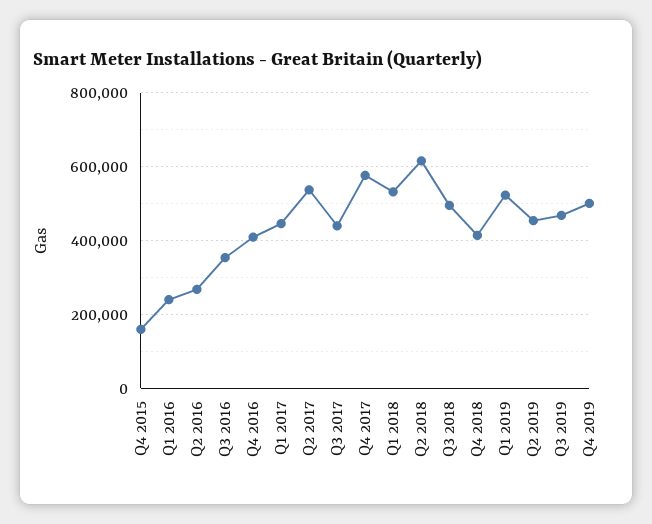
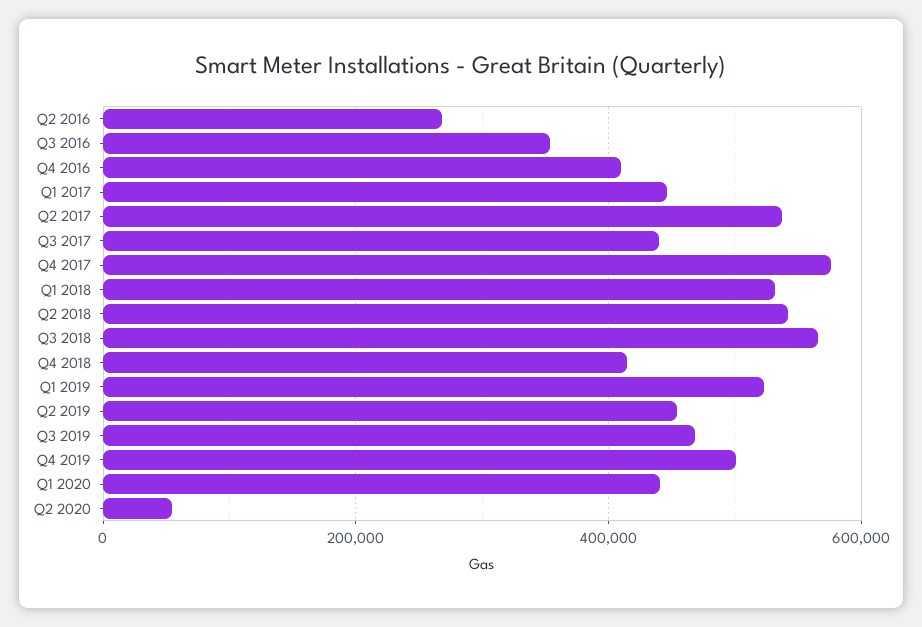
Q4 2015: 160000 -> none
Q1 2016: 240000 -> none
Q2 2018: 620000 -> 540000
Q3 2018: 500000 -> 560000
Q1 2020: none -> 440000
Q2 2020: none -> 60000

